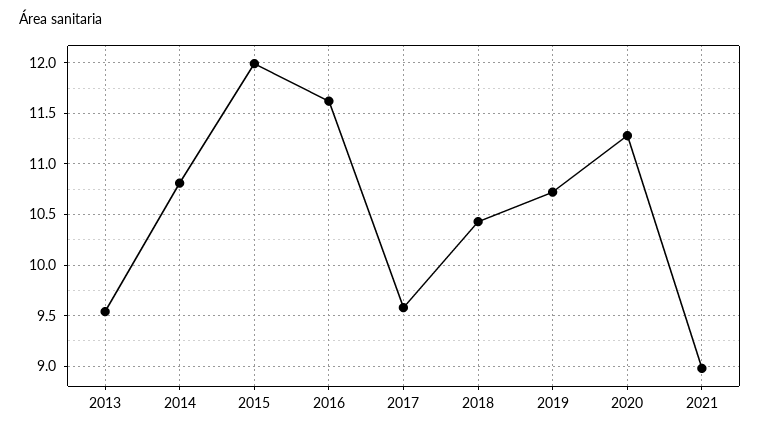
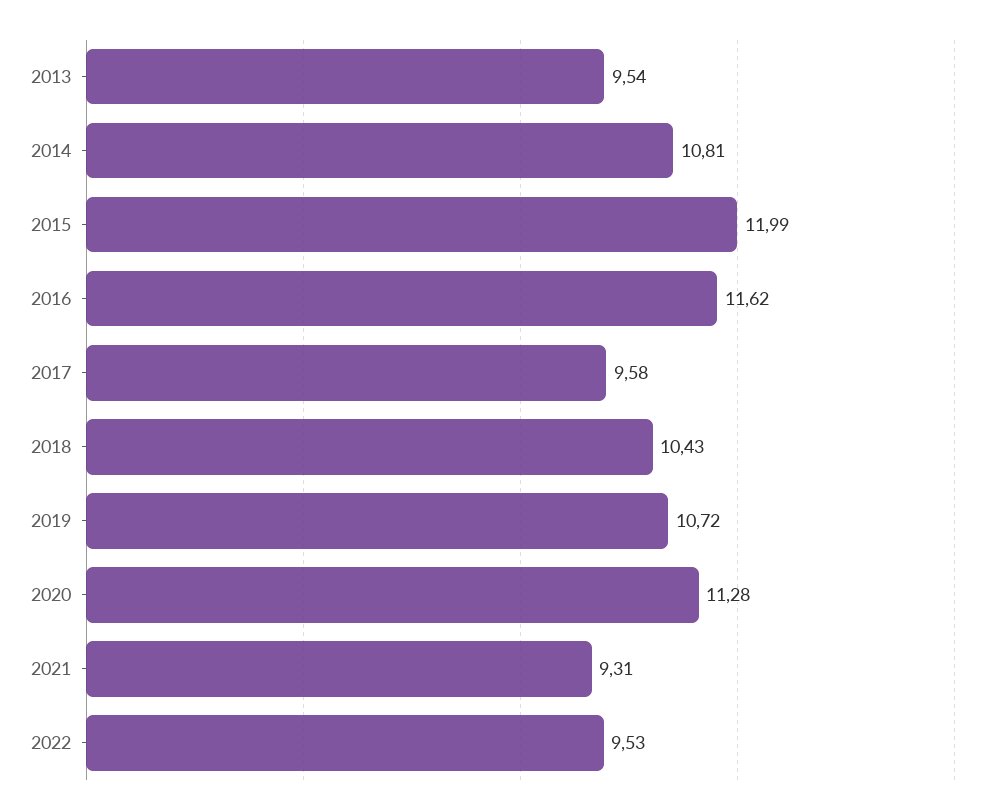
2021: 9 -> 9.31
2022: none -> 9.53

